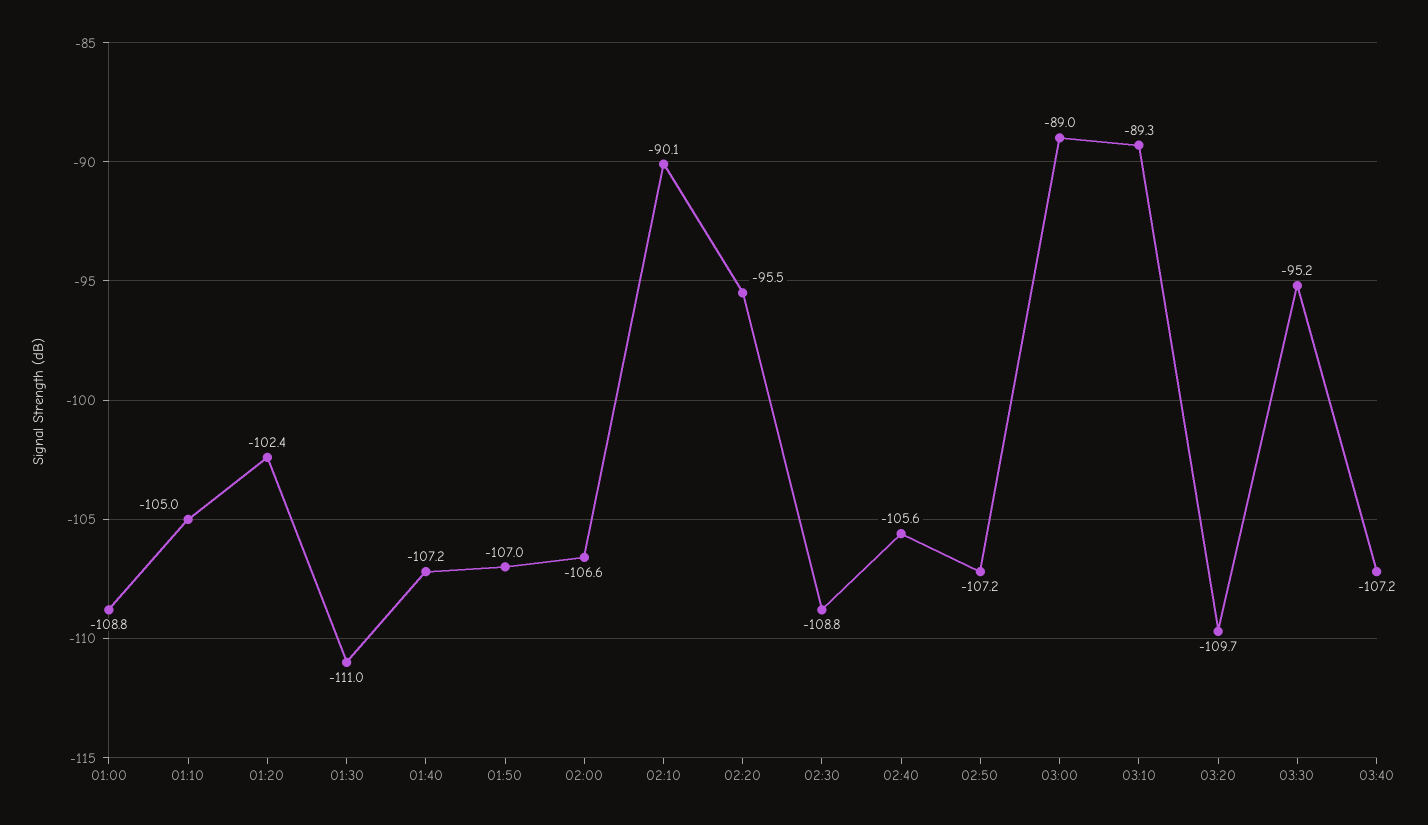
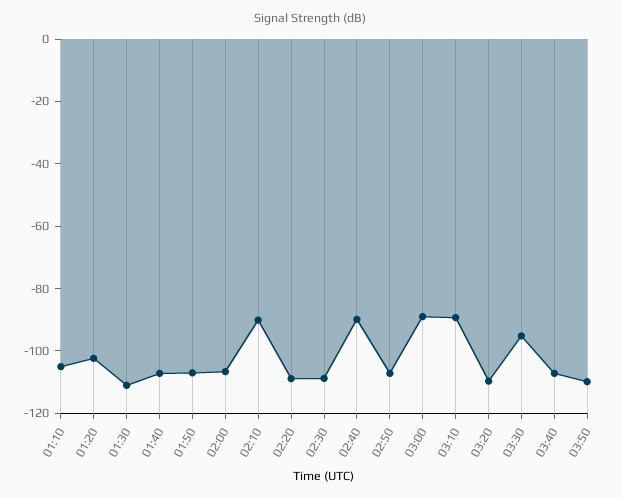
01:00: -108.8 -> none
02:20: -95.5 -> -110
02:40: -105.6 -> -90
03:50: none -> -110

